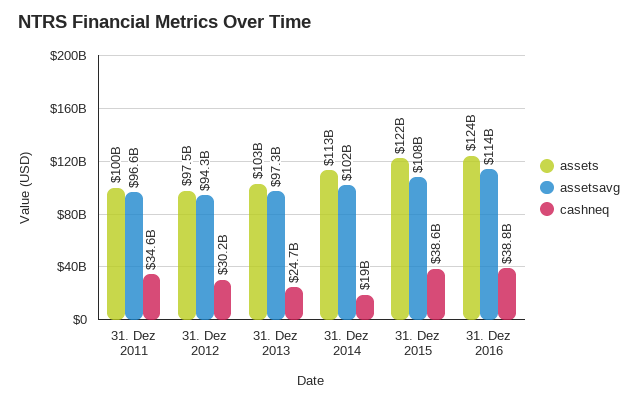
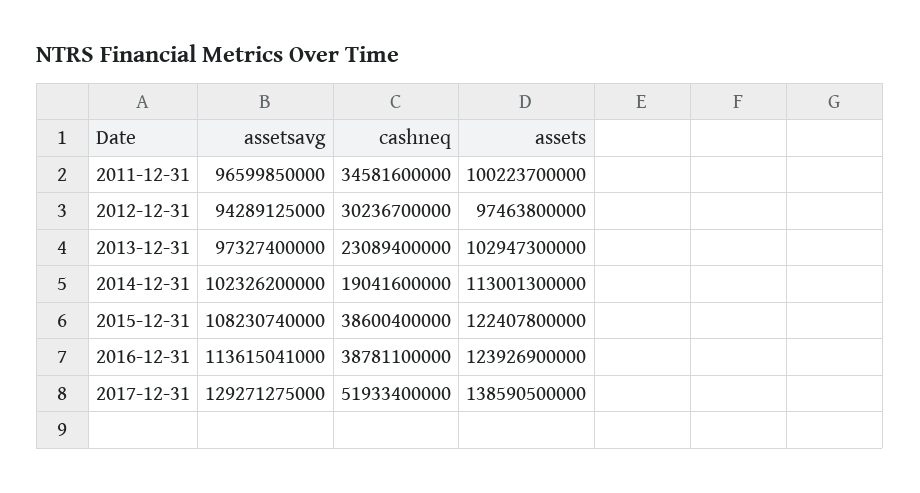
cashneq, 31. Dez 2013: 24700000000 -> 23089400000
assetsavg, 2017-12-31: none -> 129271275000
cashneq, 2017-12-31: none -> 51933400000
assets, 2017-12-31: none -> 138590500000

